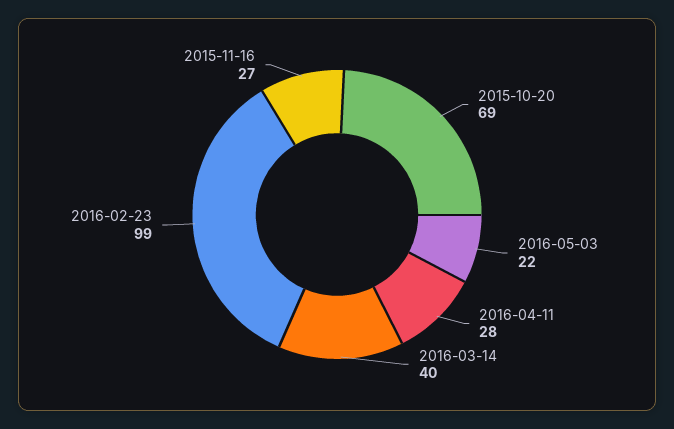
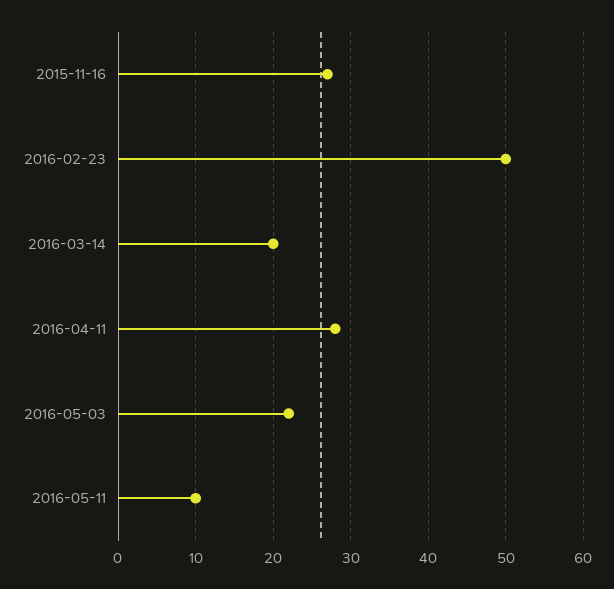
2015-10-20: 69 -> none
2016-03-14: 40 -> 20
2016-02-23: 99 -> 50
2016-05-11: none -> 10

